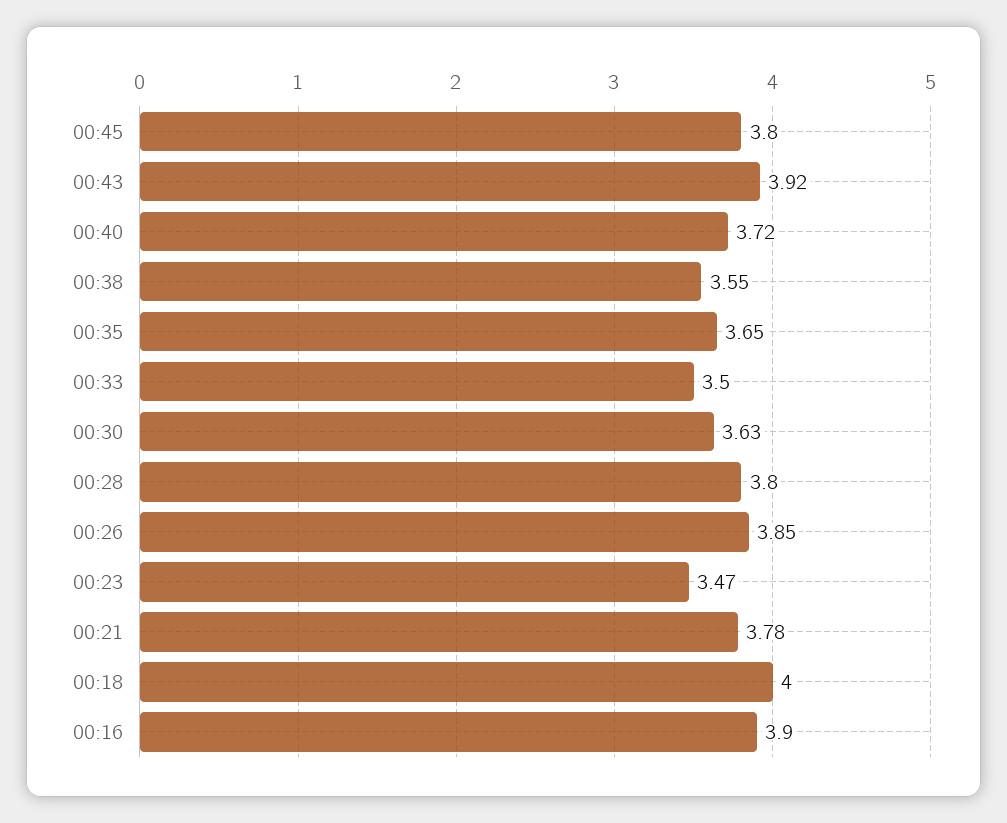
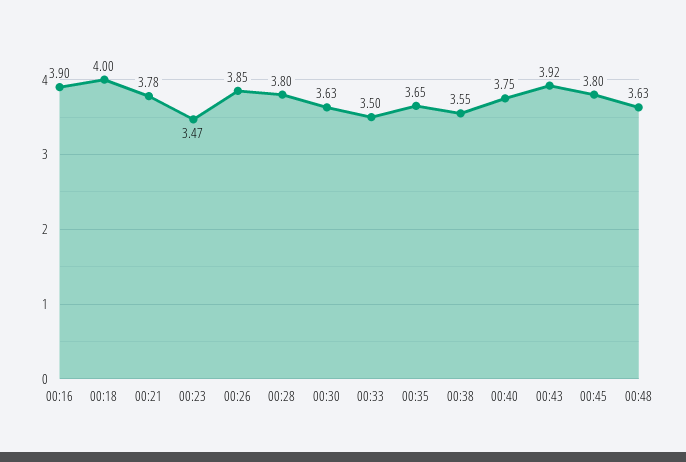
00:40: 3.72 -> 3.75
00:48: none -> 3.63

